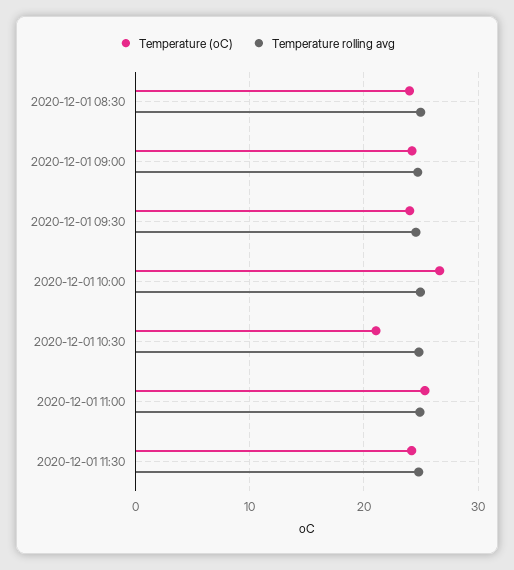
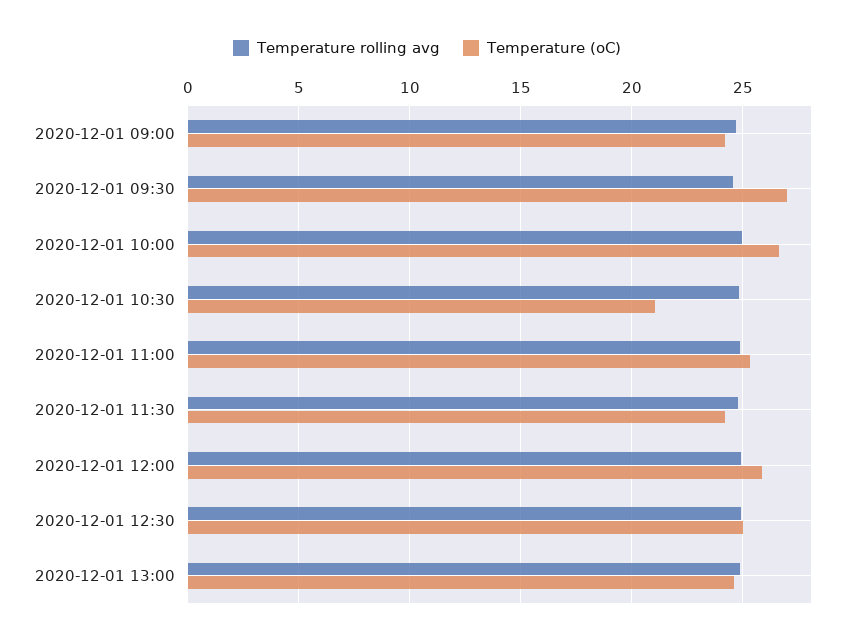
Temperature (oC), 2020-12-01 08:30: 24 -> none
Temperature rolling avg, 2020-12-01 08:30: 25 -> none
Temperature (oC), 2020-12-01 09:30: 24 -> 27
Temperature rolling avg, 2020-12-01 12:00: none -> 25
Temperature (oC), 2020-12-01 12:00: none -> 26
Temperature rolling avg, 2020-12-01 12:30: none -> 25
Temperature (oC), 2020-12-01 12:30: none -> 25
Temperature rolling avg, 2020-12-01 13:00: none -> 25
Temperature (oC), 2020-12-01 13:00: none -> 24.5

